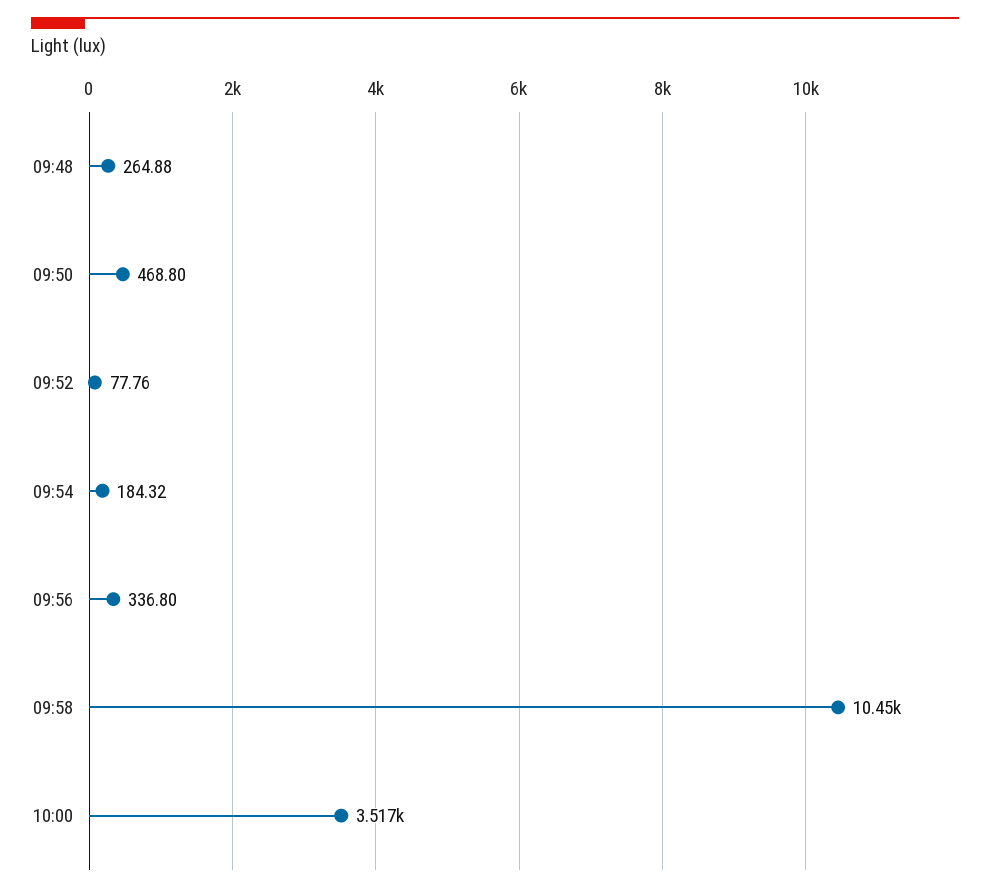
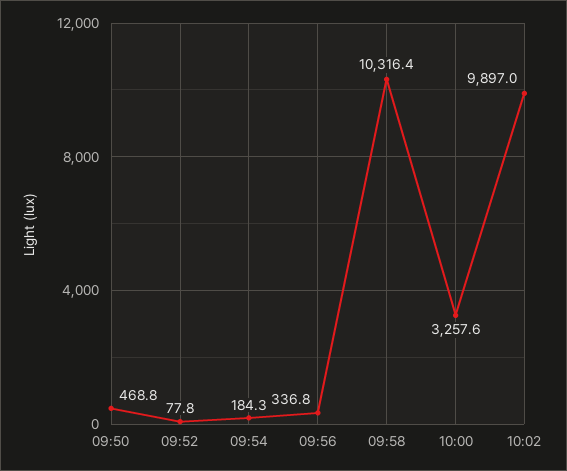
09:48: 264.88 -> none
09:58: 10450 -> 10316.4
10:00: 3517 -> 3257.6
10:02: none -> 9897

